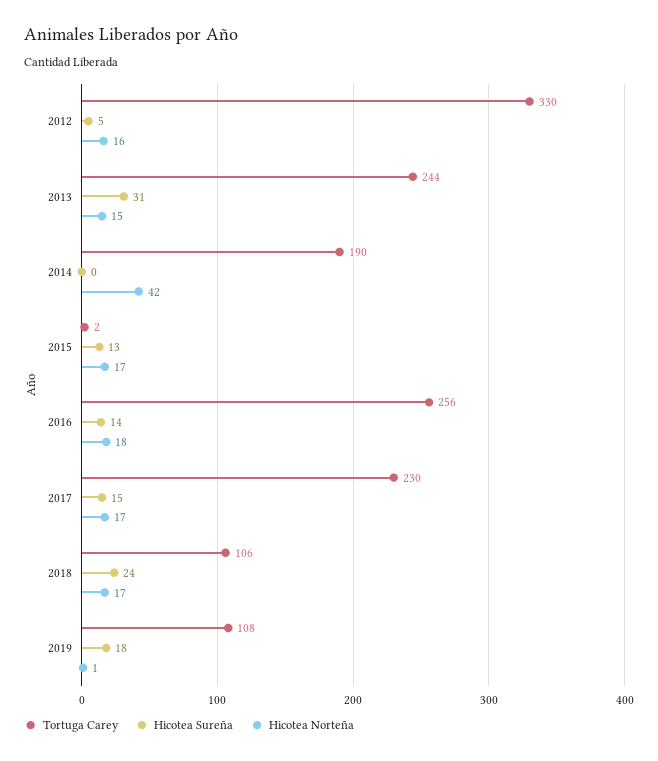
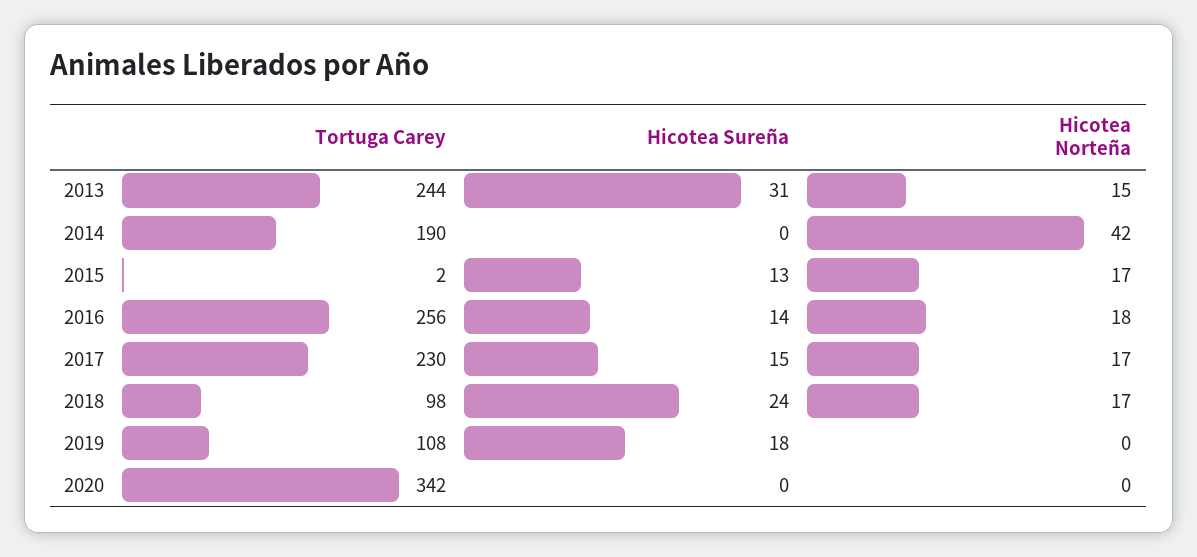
Tortuga Carey, 2012: 330 -> none
Hicotea Sureña, 2012: 5 -> none
Hicotea Norteña, 2012: 16 -> none
Tortuga Carey, 2018: 106 -> 98
Hicotea Norteña, 2019: 1 -> 0
Tortuga Carey, 2020: none -> 342
Hicotea Sureña, 2020: none -> 0
Hicotea Norteña, 2020: none -> 0

